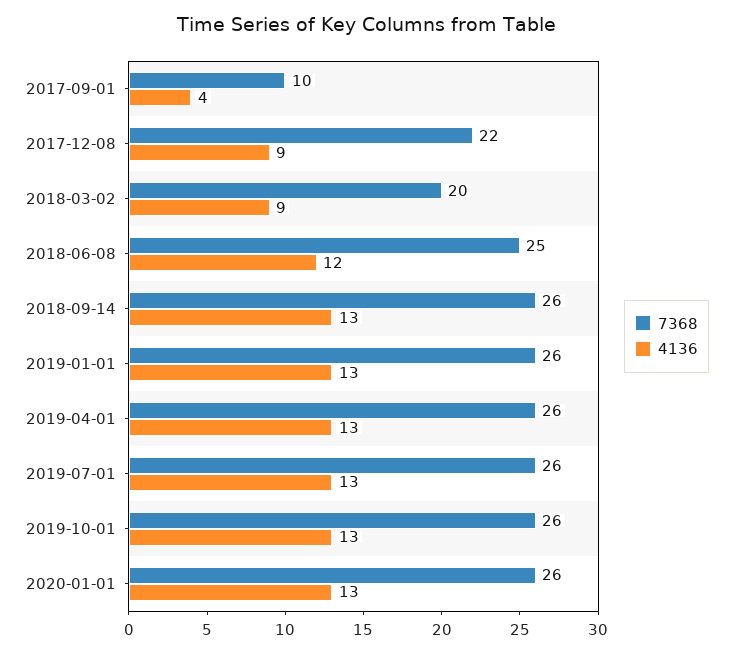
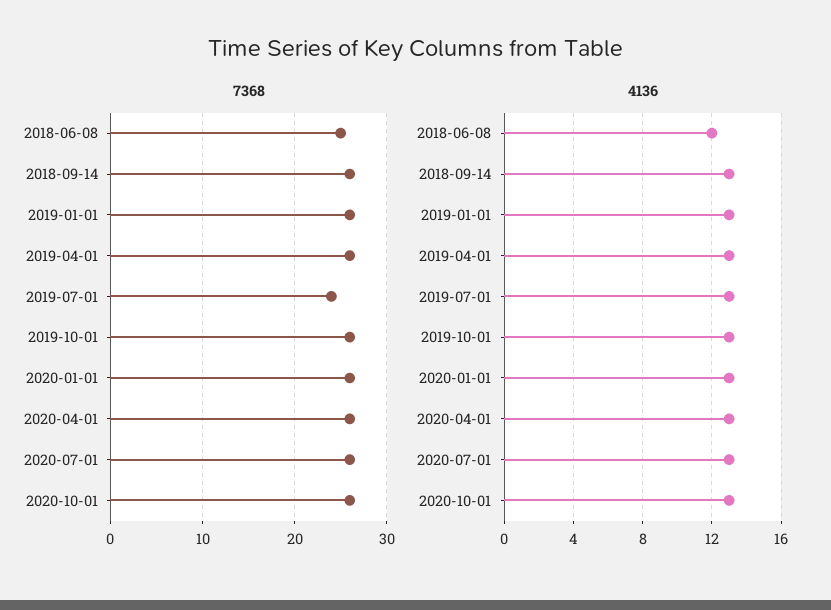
7368, 2017-09-01: 10 -> none
4136, 2017-09-01: 4 -> none
7368, 2017-12-08: 22 -> none
4136, 2017-12-08: 9 -> none
7368, 2018-03-02: 20 -> none
4136, 2018-03-02: 9 -> none
7368, 2019-07-01: 26 -> 24
7368, 2020-04-01: none -> 26
7368, 2020-07-01: none -> 26
7368, 2020-10-01: none -> 26
4136, 2020-04-01: none -> 13
4136, 2020-07-01: none -> 13
4136, 2020-10-01: none -> 13

